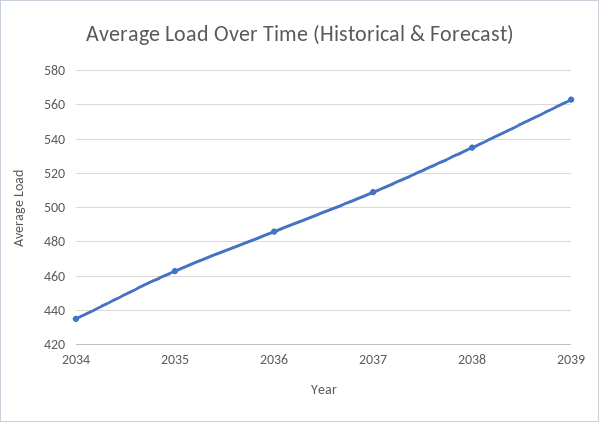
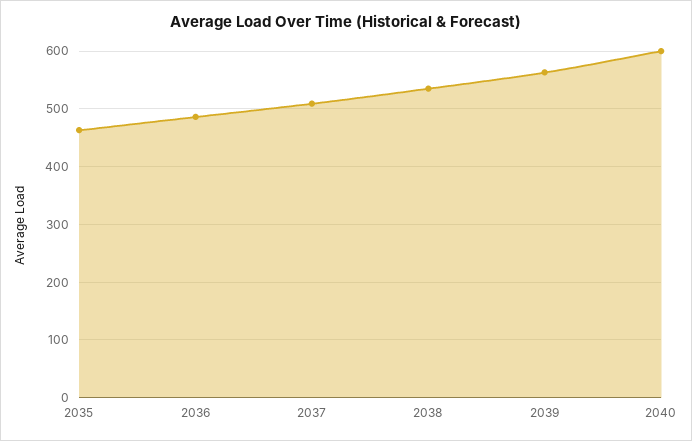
2034: 435 -> none
2040: none -> 600

